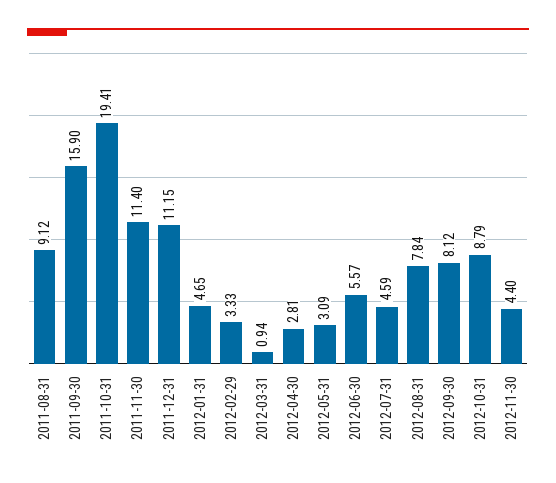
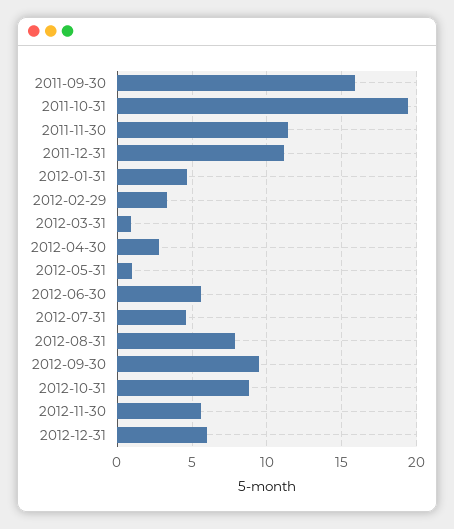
2011-08-31: 9.12 -> none
2012-05-31: 3.09 -> 1
2012-09-30: 8.12 -> 9.5
2012-11-30: 4.4 -> 5.5
2012-12-31: none -> 6

